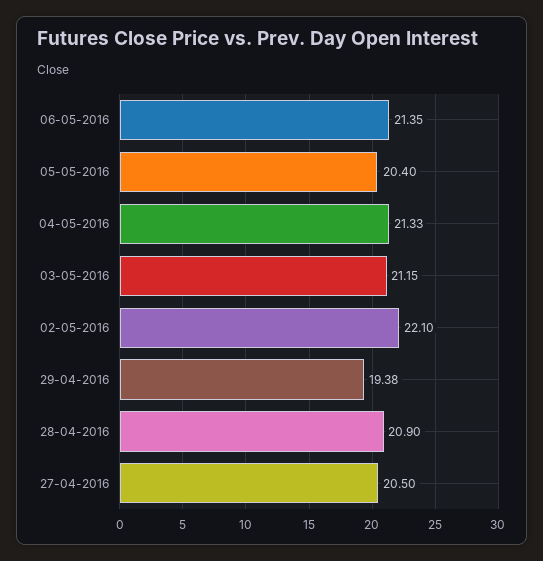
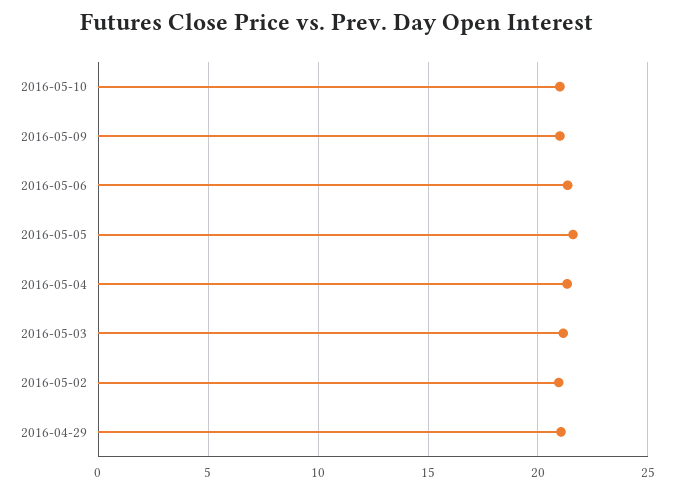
05-05-2016: 20.4 -> 21.5
02-05-2016: 22.1 -> 21
29-04-2016: 19.38 -> 21
28-04-2016: 20.9 -> none
27-04-2016: 20.5 -> none
2016-05-10: none -> 21
2016-05-09: none -> 21

